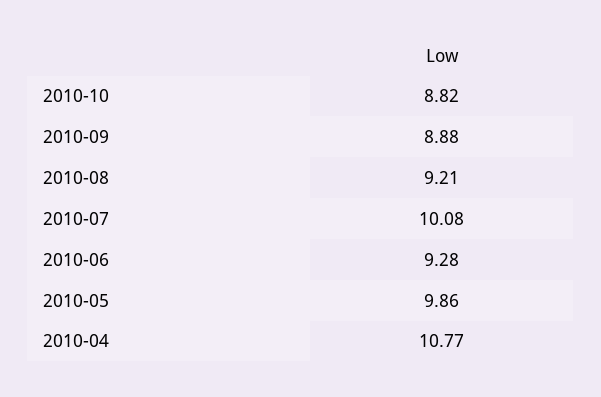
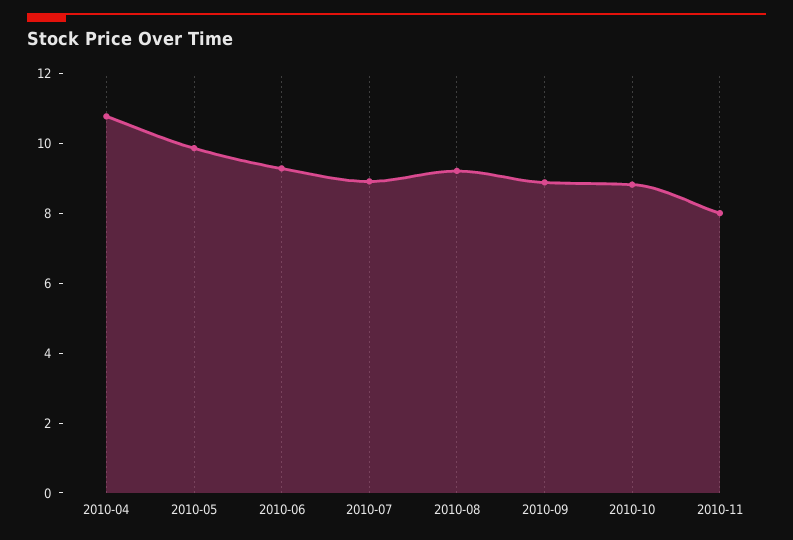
2010-07: 10.08 -> 9
2010-11: none -> 8

